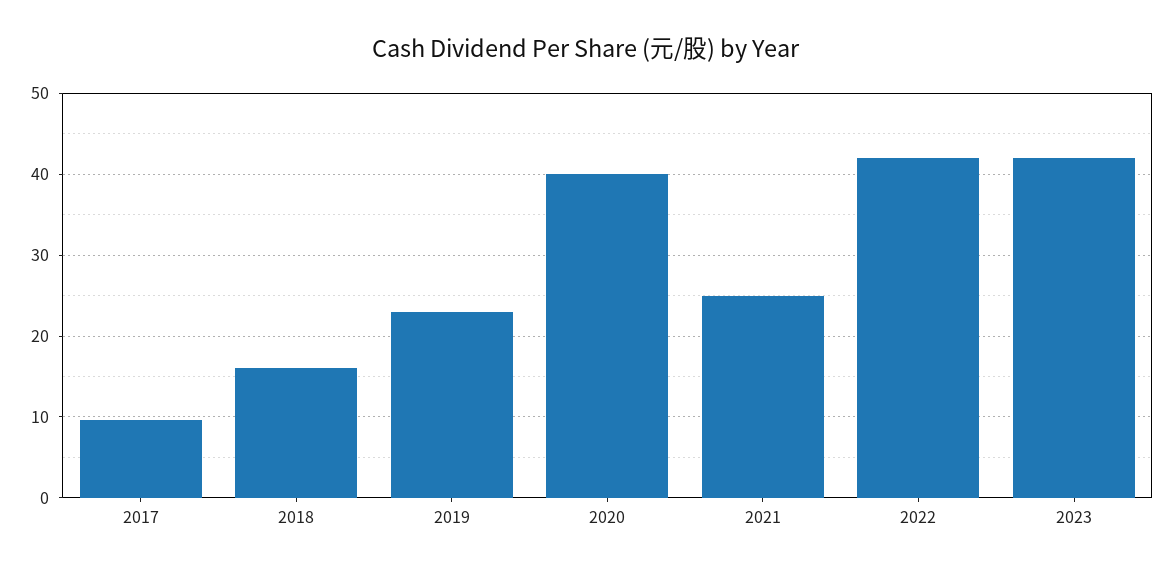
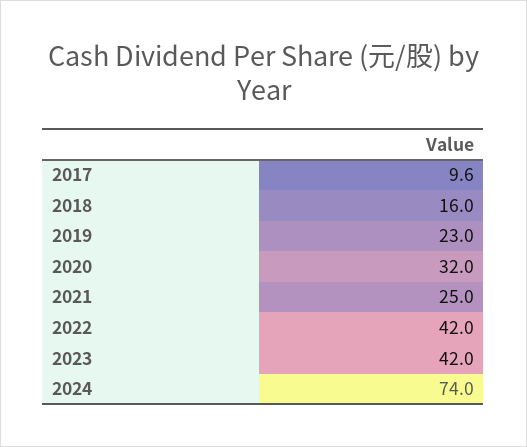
2020: 40 -> 32
2024: none -> 74

